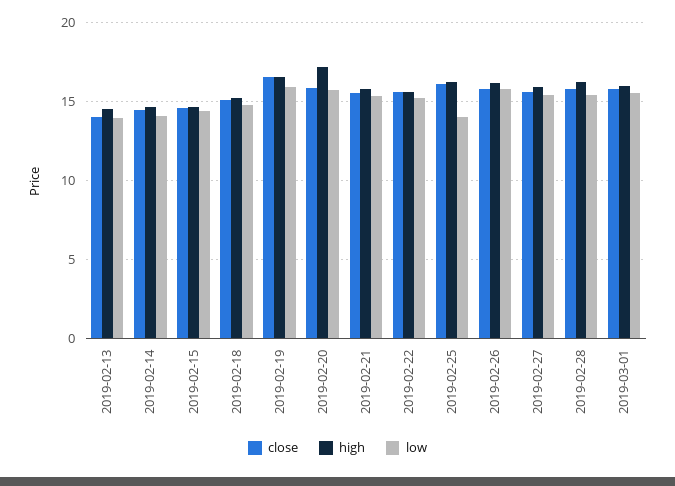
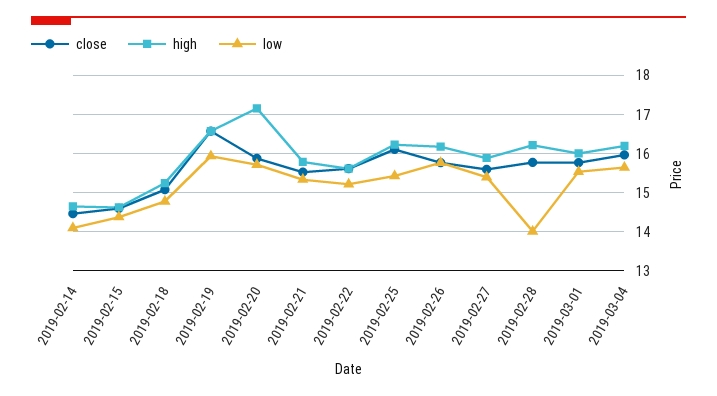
close, 2019-02-13: 14 -> none
high, 2019-02-13: 14.5 -> none
low, 2019-02-13: 14 -> none
low, 2019-02-25: 14 -> 15.4
low, 2019-02-28: 15.5 -> 14
close, 2019-03-04: none -> 16
high, 2019-03-04: none -> 16.2
low, 2019-03-04: none -> 15.6

